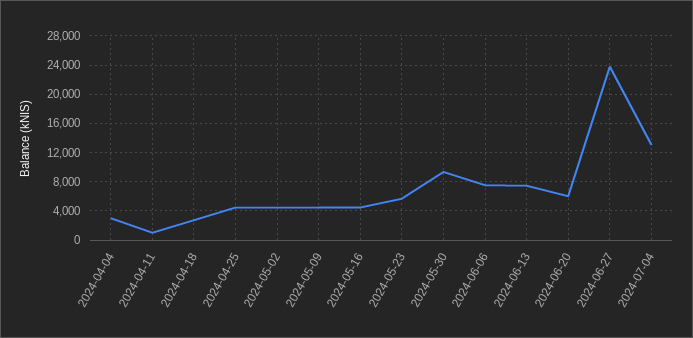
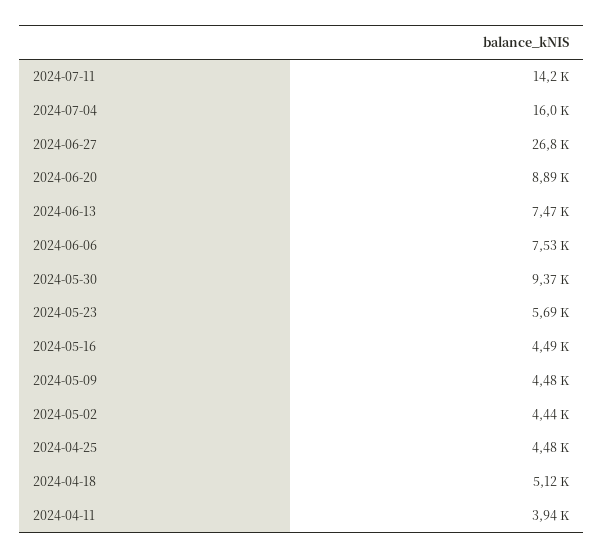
2024-04-04: 3000 -> none
2024-04-11: 1000 -> 3940
2024-04-18: 3000 -> 5120
2024-06-20: 6000 -> 8890
2024-06-27: 24000 -> 26800
2024-07-04: 13000 -> 16000
2024-07-11: none -> 14200

